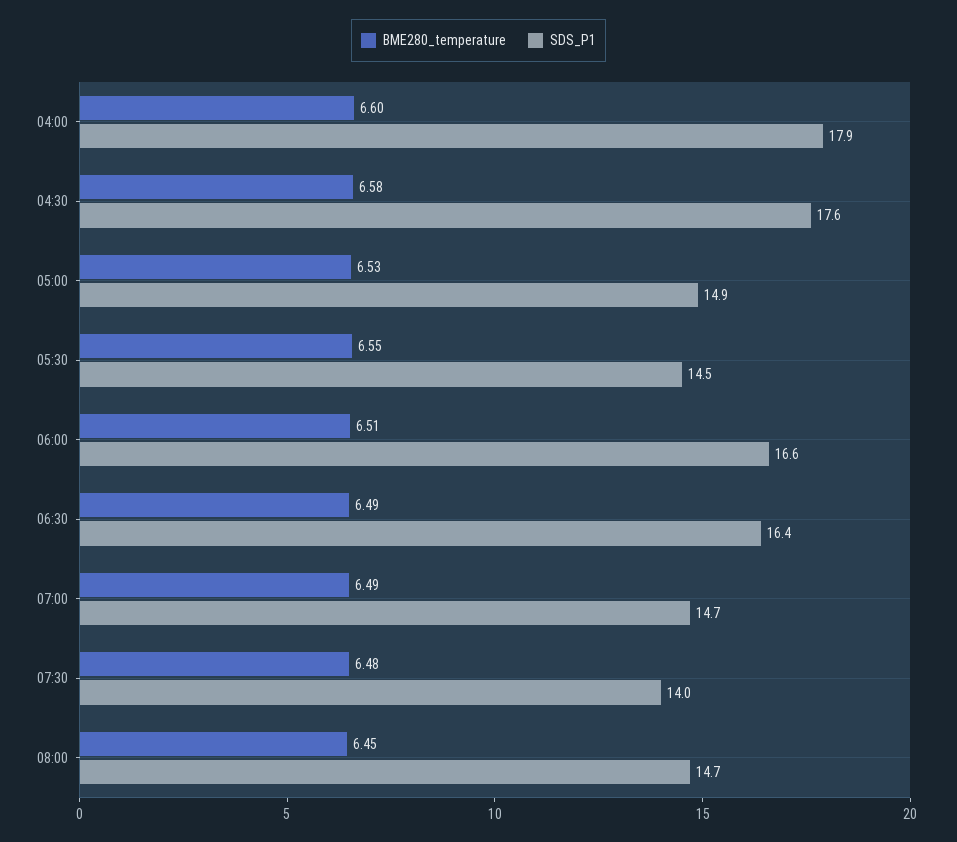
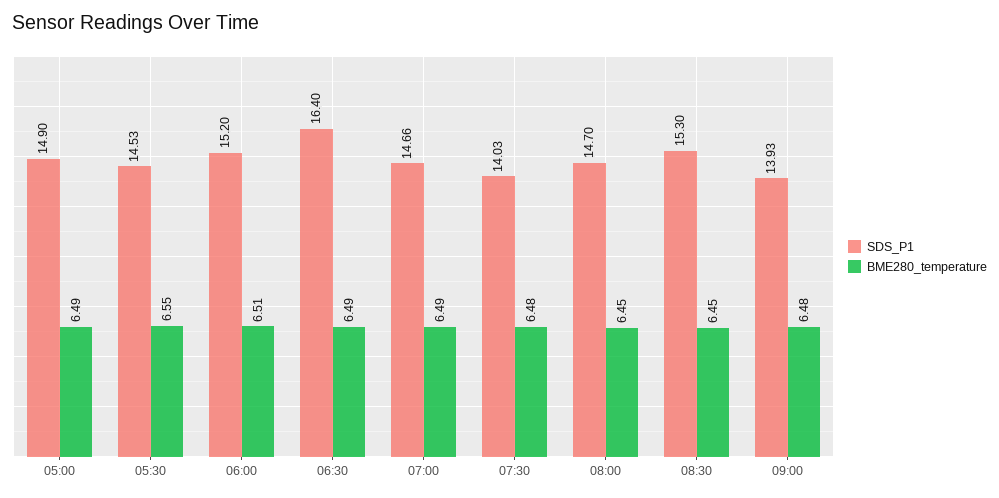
BME280_temperature, 04:00: 6.6 -> none
SDS_P1, 04:00: 17.9 -> none
BME280_temperature, 04:30: 6.58 -> none
SDS_P1, 04:30: 17.6 -> none
BME280_temperature, 05:00: 6.53 -> 6.49
SDS_P1, 06:00: 16.6 -> 15.2
SDS_P1, 08:30: none -> 15.3
BME280_temperature, 08:30: none -> 6.45
SDS_P1, 09:00: none -> 13.93
BME280_temperature, 09:00: none -> 6.48

